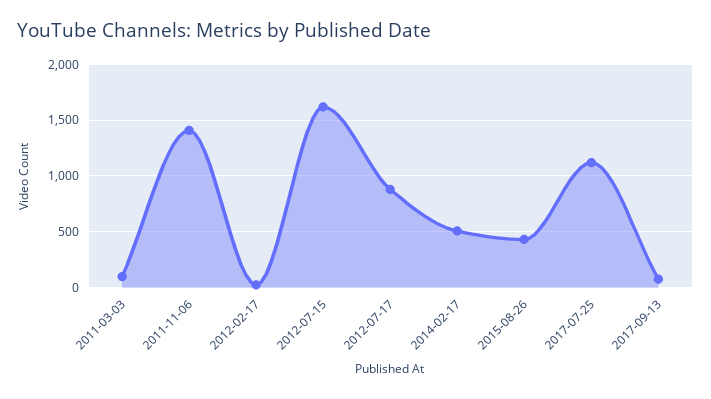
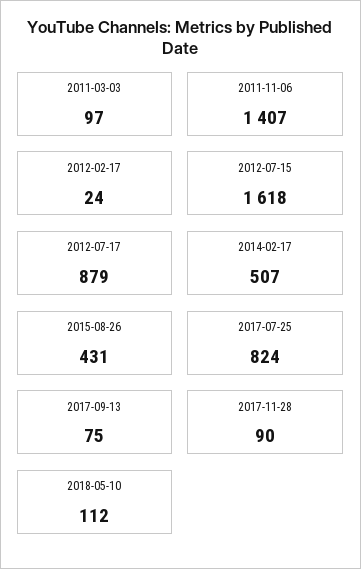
2017-07-25: 1100 -> 824
2017-11-28: none -> 90
2018-05-10: none -> 112

